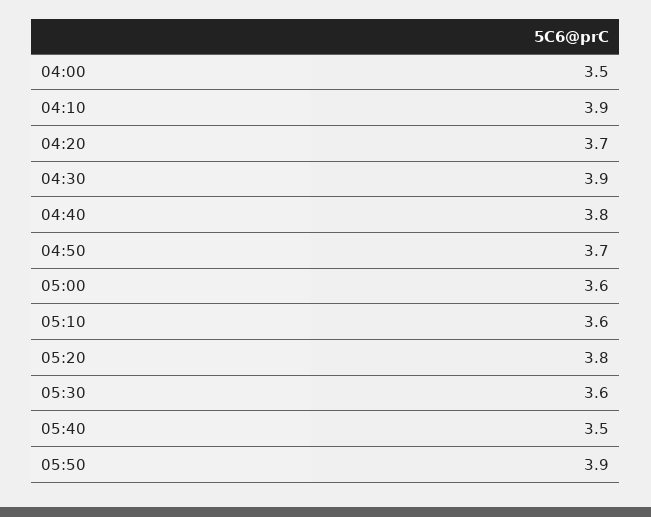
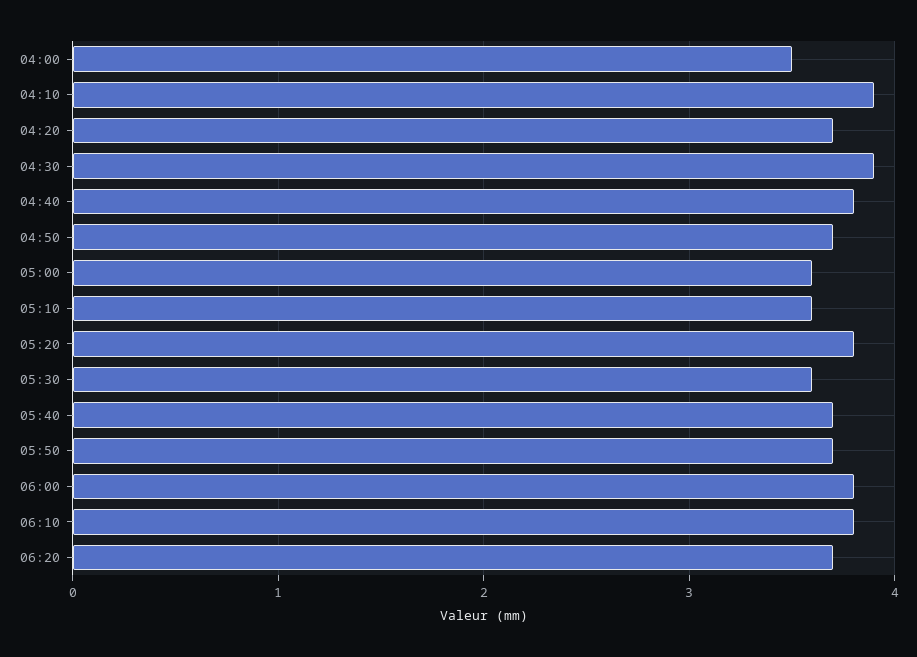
05:40: 3.5 -> 3.7
05:50: 3.9 -> 3.7
06:00: none -> 3.8
06:10: none -> 3.8
06:20: none -> 3.7

